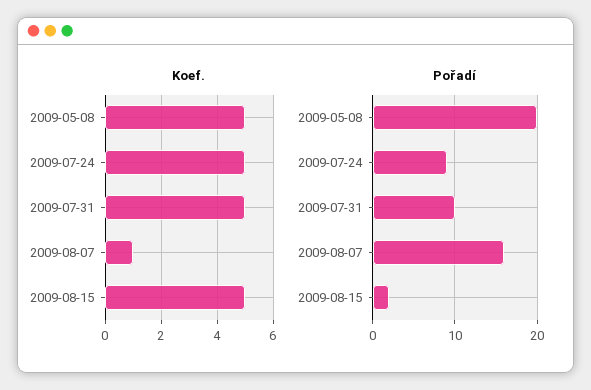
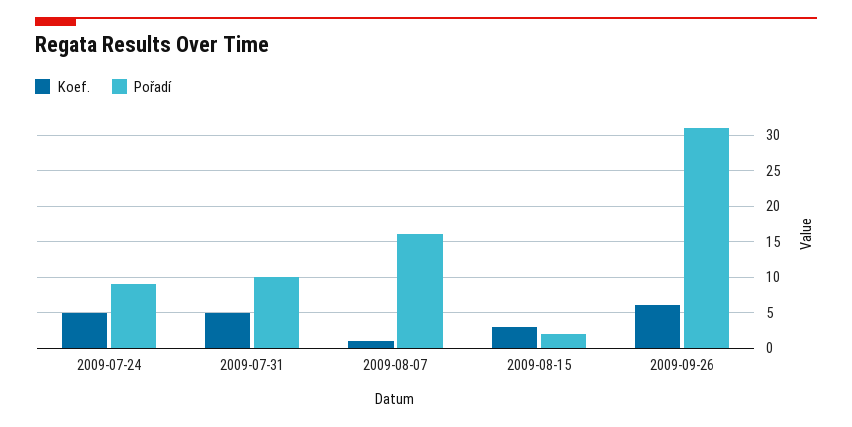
Koef., 2009-05-08: 5 -> none
Koef., 2009-08-15: 5 -> 3
Pořadí, 2009-05-08: 20 -> none
Koef., 2009-09-26: none -> 6
Pořadí, 2009-09-26: none -> 31

